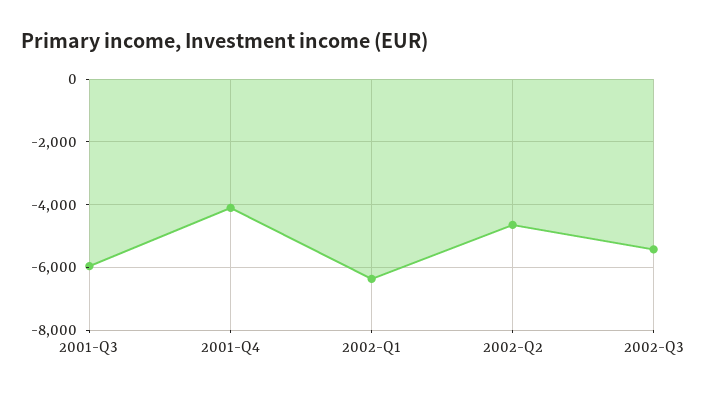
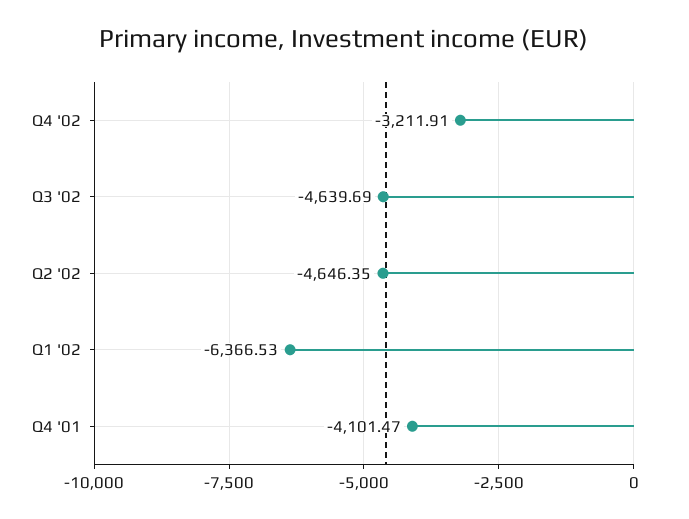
2001-Q3: -6000 -> none
2002-Q3: -5400 -> -4639.69
Q4 '02: none -> -3211.91

